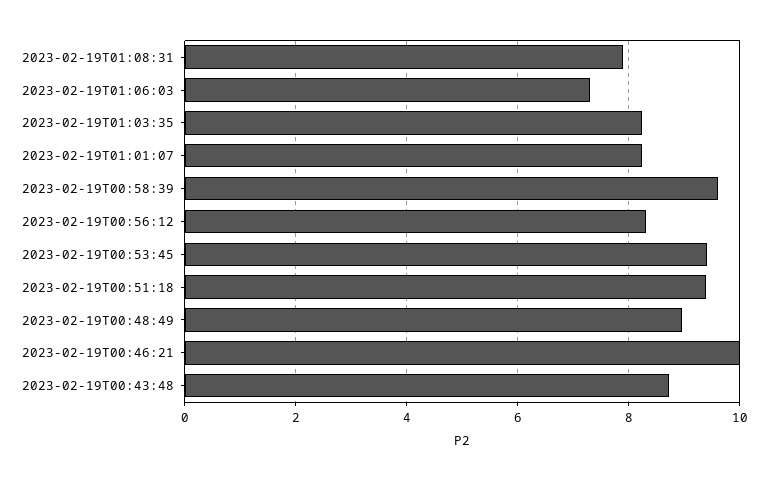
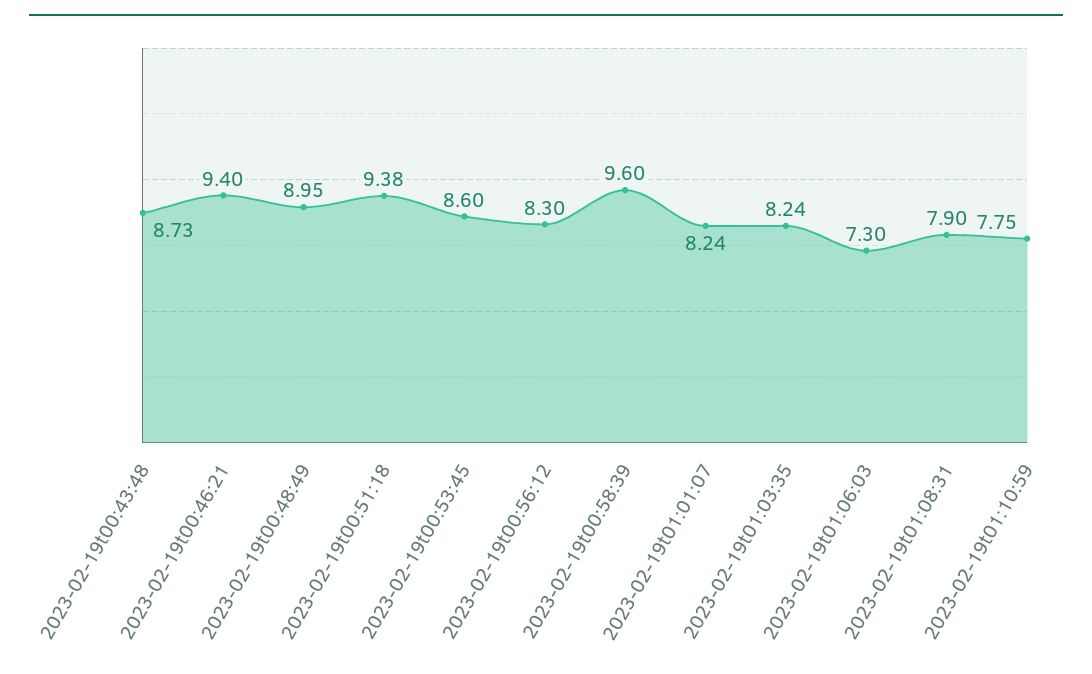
2023-02-19T00:53:45: 9.4 -> 8.6
2023-02-19T00:46:21: 10 -> 9.4
2023-02-19t01:10:59: none -> 7.75

